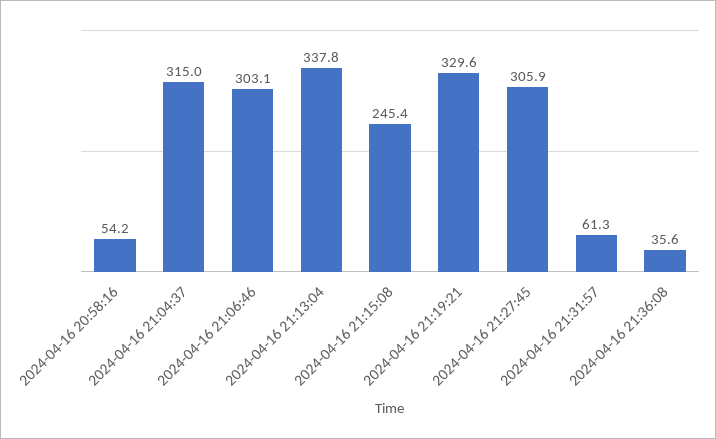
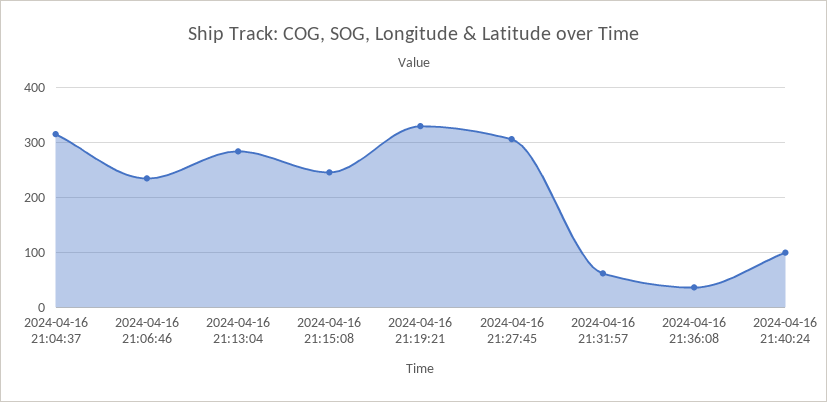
2024-04-16 20:58:16: 54.2 -> none
2024-04-16 21:06:46: 303.1 -> 240
2024-04-16 21:13:04: 337.8 -> 280
2024-04-16 21:40:24: none -> 100

